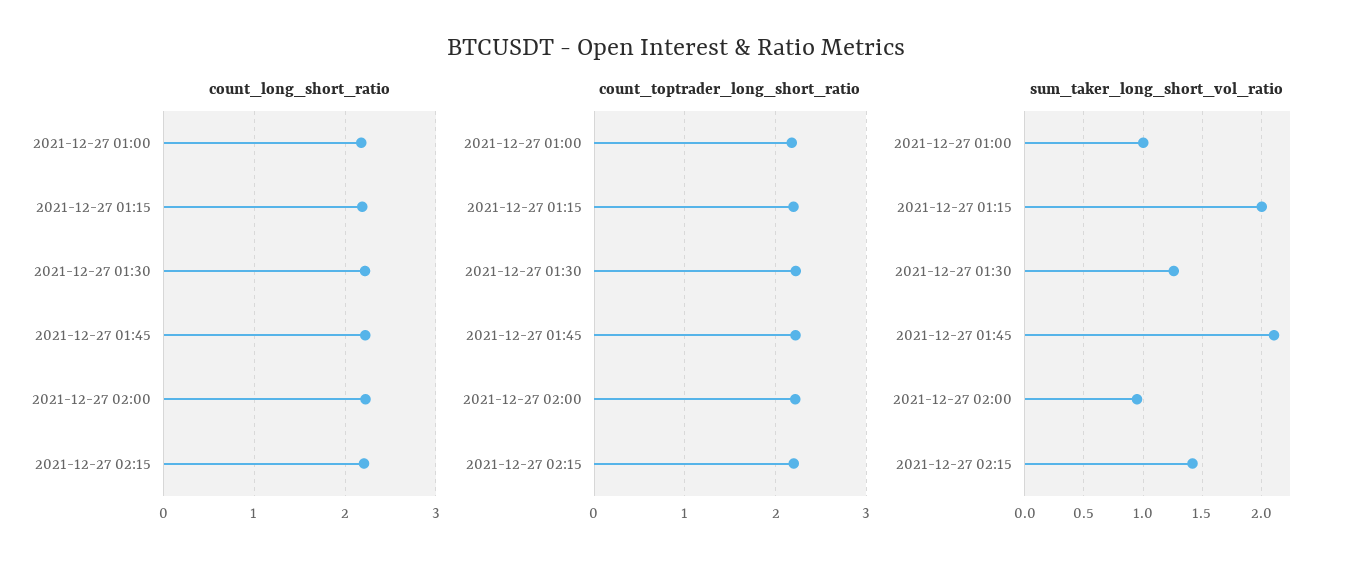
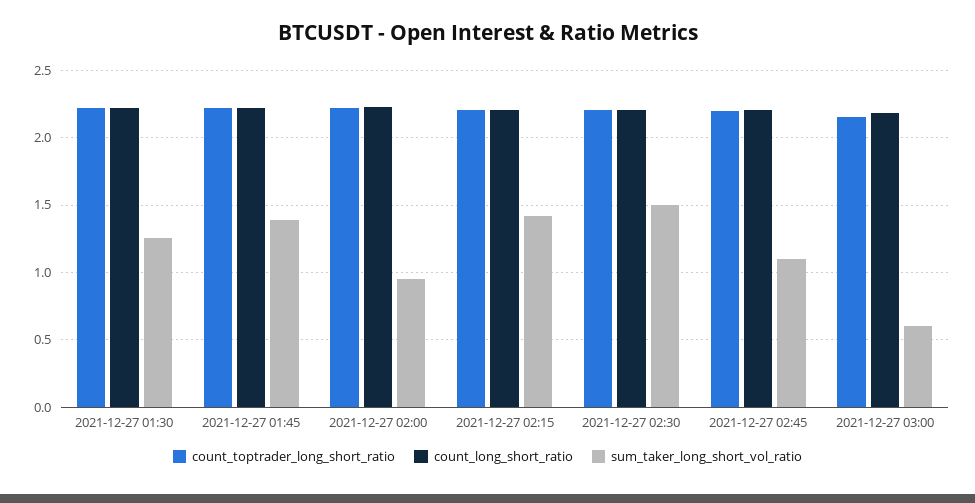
count_long_short_ratio, 2021-12-27 01:00: 2.2 -> none
count_long_short_ratio, 2021-12-27 01:15: 2.2 -> none
count_toptrader_long_short_ratio, 2021-12-27 01:00: 2.2 -> none
count_toptrader_long_short_ratio, 2021-12-27 01:15: 2.2 -> none
sum_taker_long_short_vol_ratio, 2021-12-27 01:00: 1 -> none
sum_taker_long_short_vol_ratio, 2021-12-27 01:15: 2 -> none
sum_taker_long_short_vol_ratio, 2021-12-27 01:45: 2.1 -> 1.4
count_toptrader_long_short_ratio, 2021-12-27 02:30: none -> 2.2
count_long_short_ratio, 2021-12-27 02:30: none -> 2.2
sum_taker_long_short_vol_ratio, 2021-12-27 02:30: none -> 1.5
count_toptrader_long_short_ratio, 2021-12-27 02:45: none -> 2.2
count_long_short_ratio, 2021-12-27 02:45: none -> 2.2
sum_taker_long_short_vol_ratio, 2021-12-27 02:45: none -> 1.1
count_toptrader_long_short_ratio, 2021-12-27 03:00: none -> 2.15
count_long_short_ratio, 2021-12-27 03:00: none -> 2.2
sum_taker_long_short_vol_ratio, 2021-12-27 03:00: none -> 0.6

